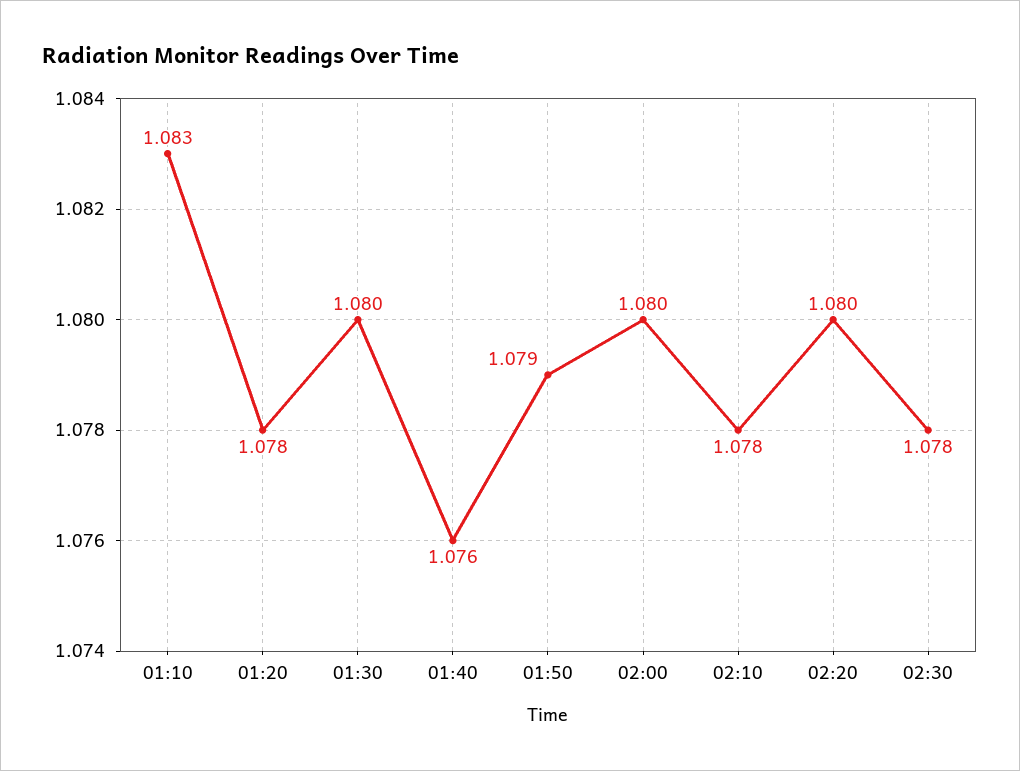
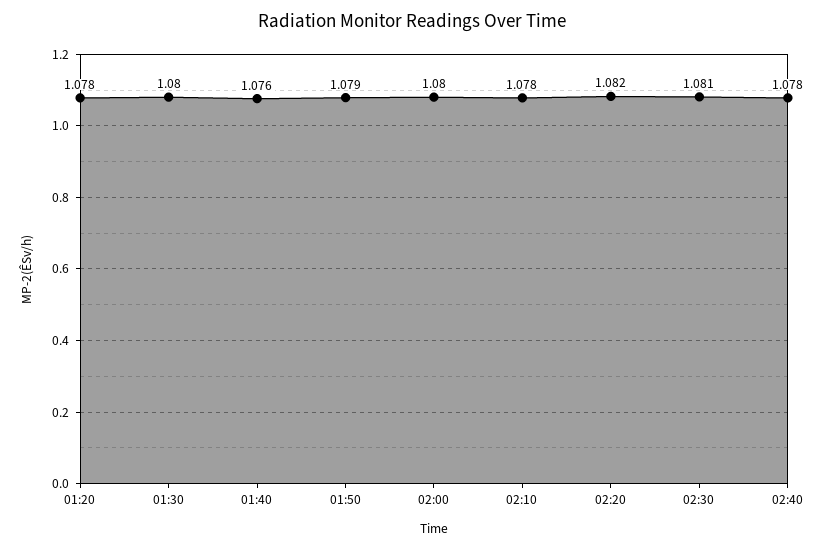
01:10: 1.083 -> none
02:20: 1.08 -> 1.082
02:30: 1.078 -> 1.081
02:40: none -> 1.078

